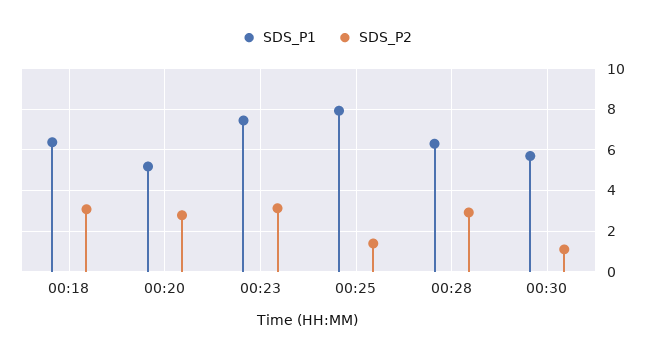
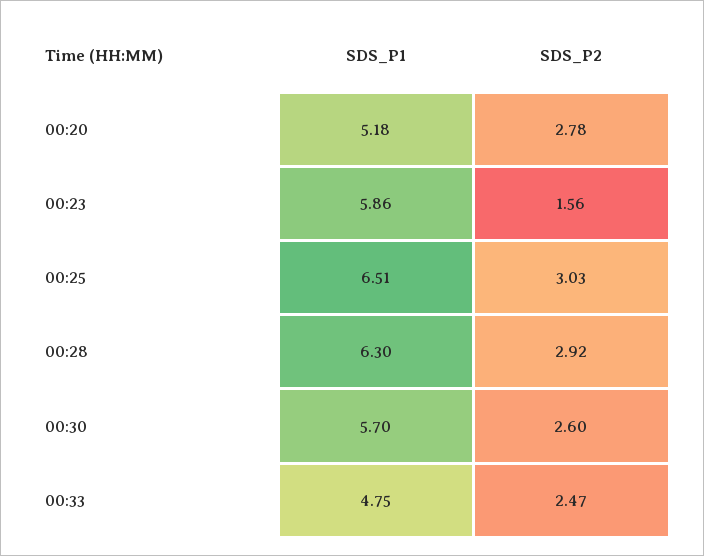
SDS_P1, 00:18: 6.5 -> none
SDS_P2, 00:18: 3 -> none
SDS_P1, 00:23: 7.5 -> 5.86
SDS_P2, 00:23: 3 -> 1.56
SDS_P1, 00:25: 8 -> 6.51
SDS_P2, 00:25: 1.5 -> 3.03
SDS_P2, 00:30: 1 -> 2.6
SDS_P1, 00:33: none -> 4.75
SDS_P2, 00:33: none -> 2.47

